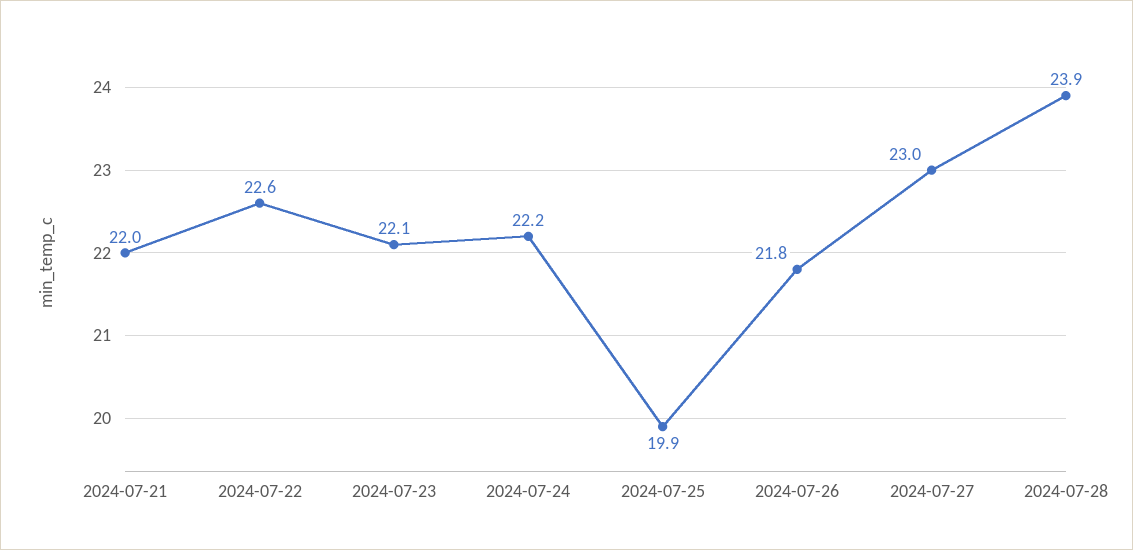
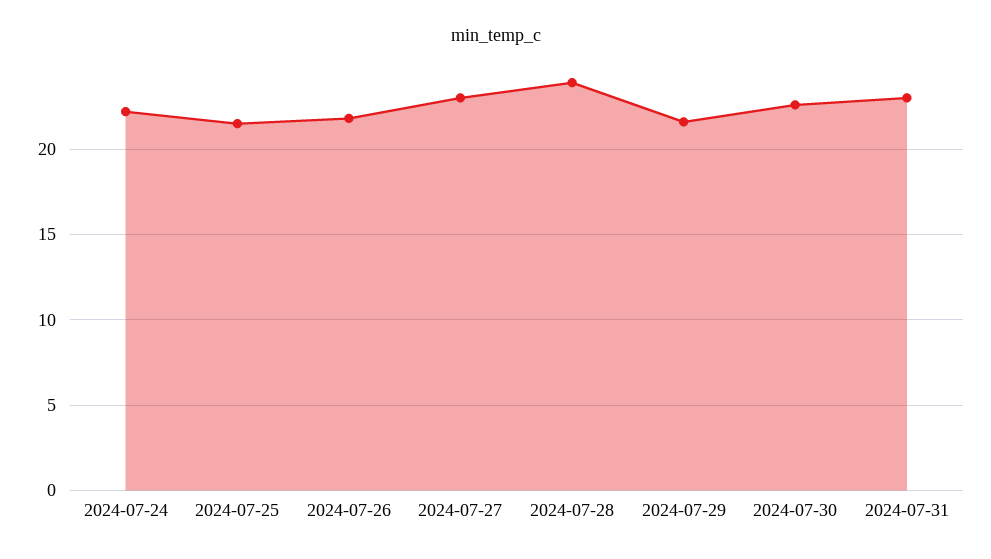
2024-07-21: 22 -> none
2024-07-22: 22.6 -> none
2024-07-23: 22.1 -> none
2024-07-25: 19.9 -> 21.5
2024-07-29: none -> 21.5
2024-07-30: none -> 22.5
2024-07-31: none -> 23

